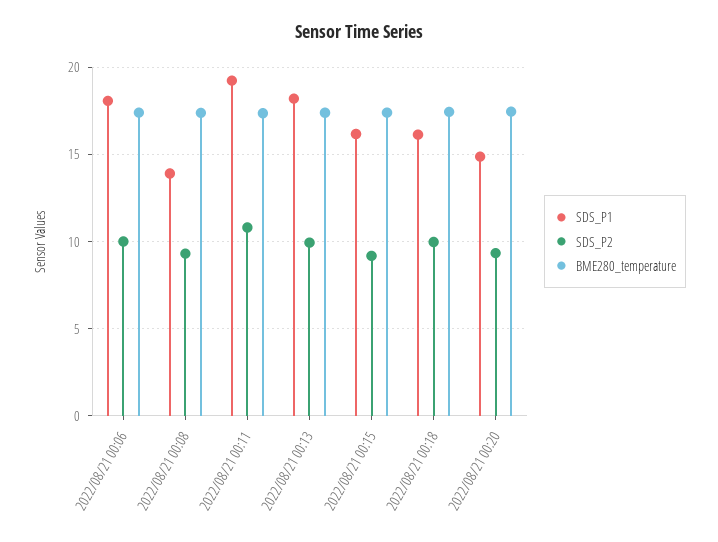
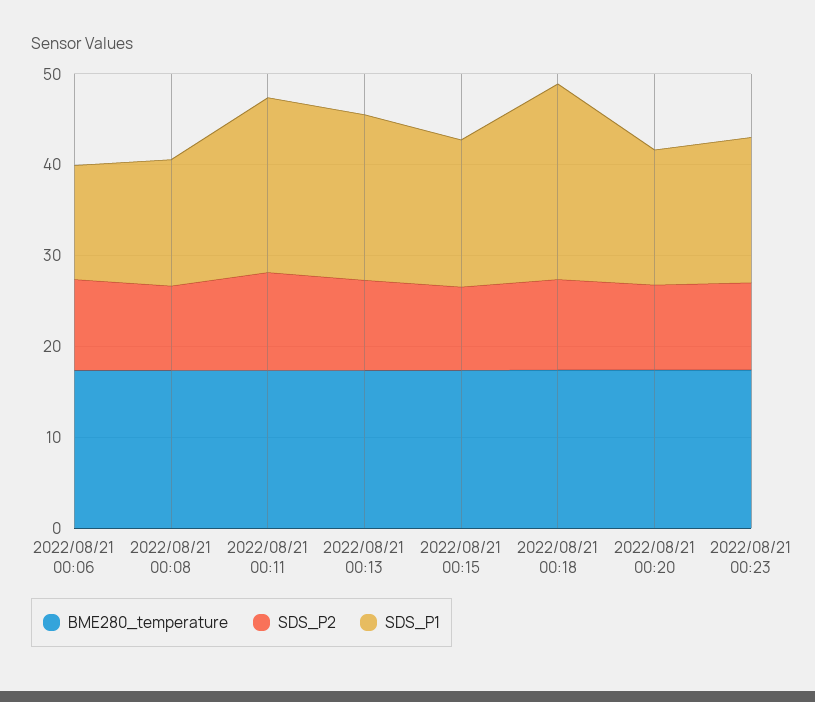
SDS_P1, 2022/08/21 00:06: 18 -> 12
SDS_P1, 2022/08/21 00:18: 16 -> 22
BME280_temperature, 2022/08/21 00:23: none -> 18
SDS_P2, 2022/08/21 00:23: none -> 10
SDS_P1, 2022/08/21 00:23: none -> 16

